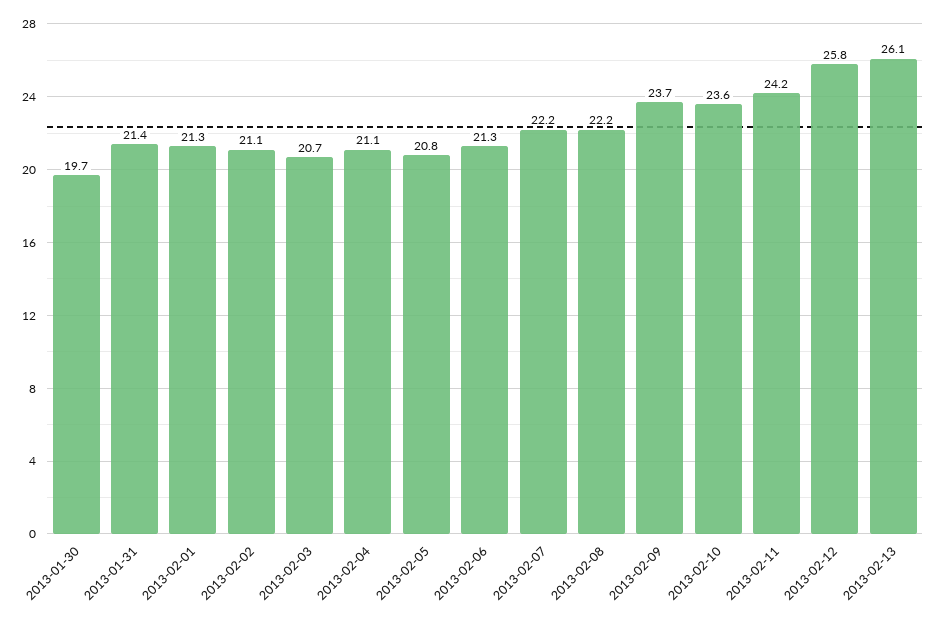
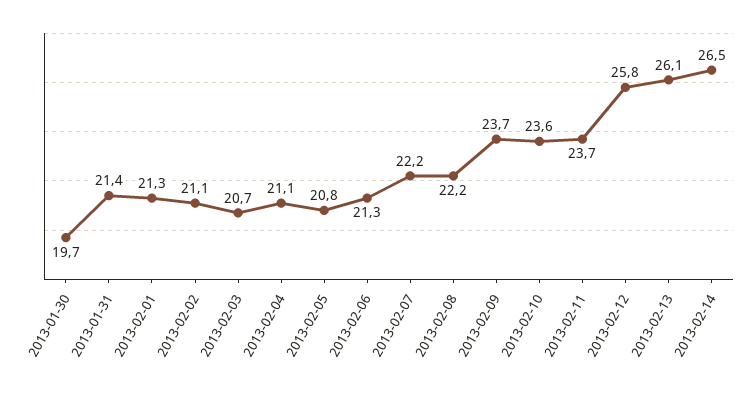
2013-02-11: 24.2 -> 23.7
2013-02-14: none -> 26.5

